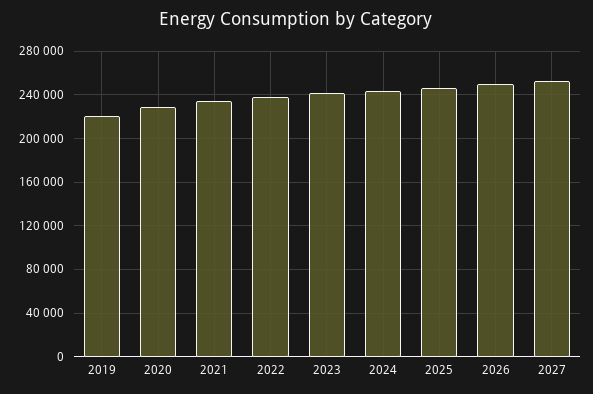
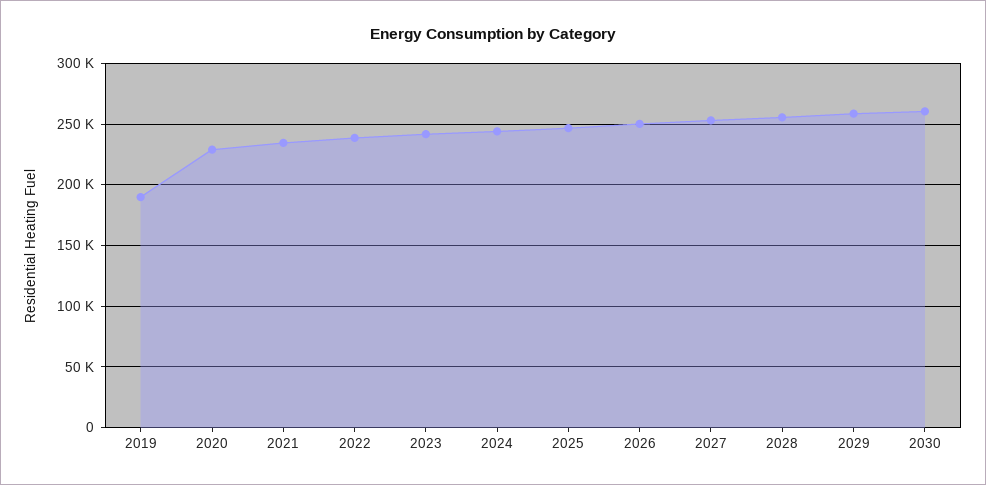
2019: 220000 -> 190000
2028: none -> 255000
2029: none -> 260000
2030: none -> 260000

